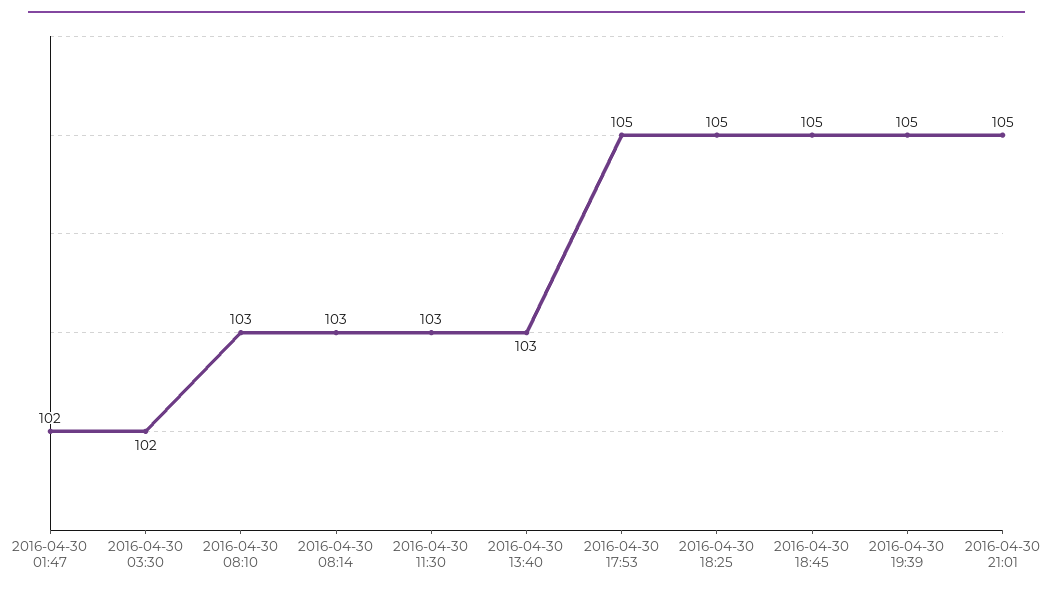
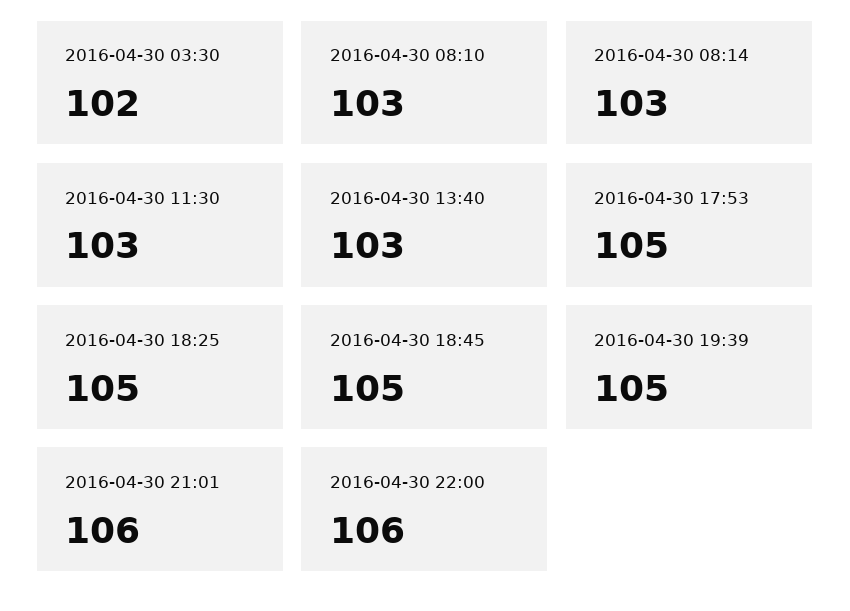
2016-04-30 01:47: 102 -> none
2016-04-30 21:01: 105 -> 106
2016-04-30 22:00: none -> 106

